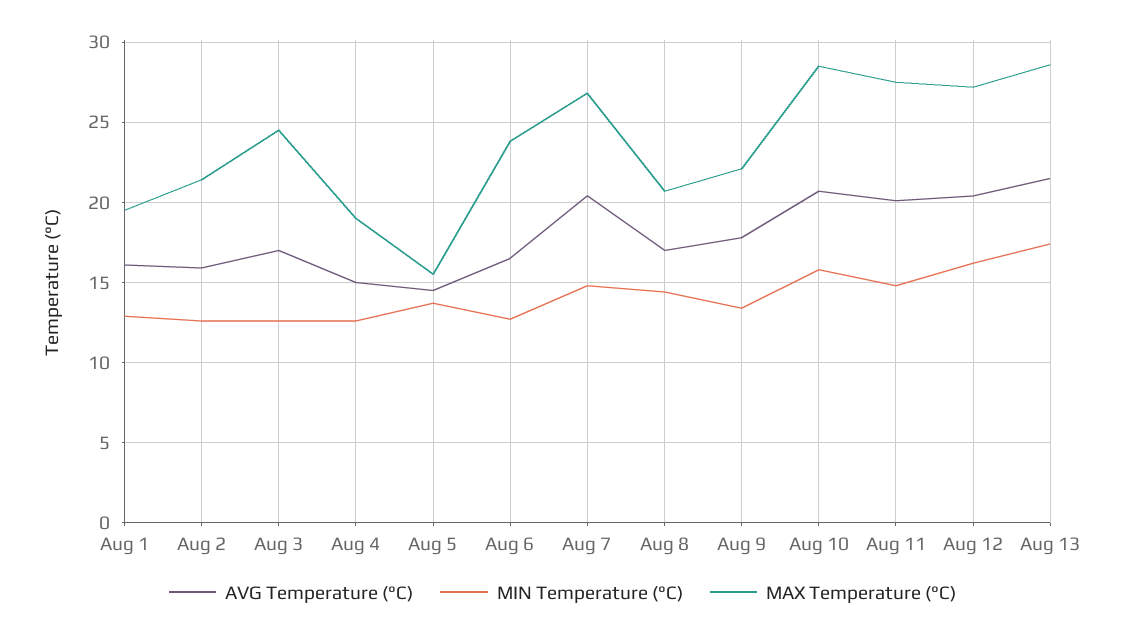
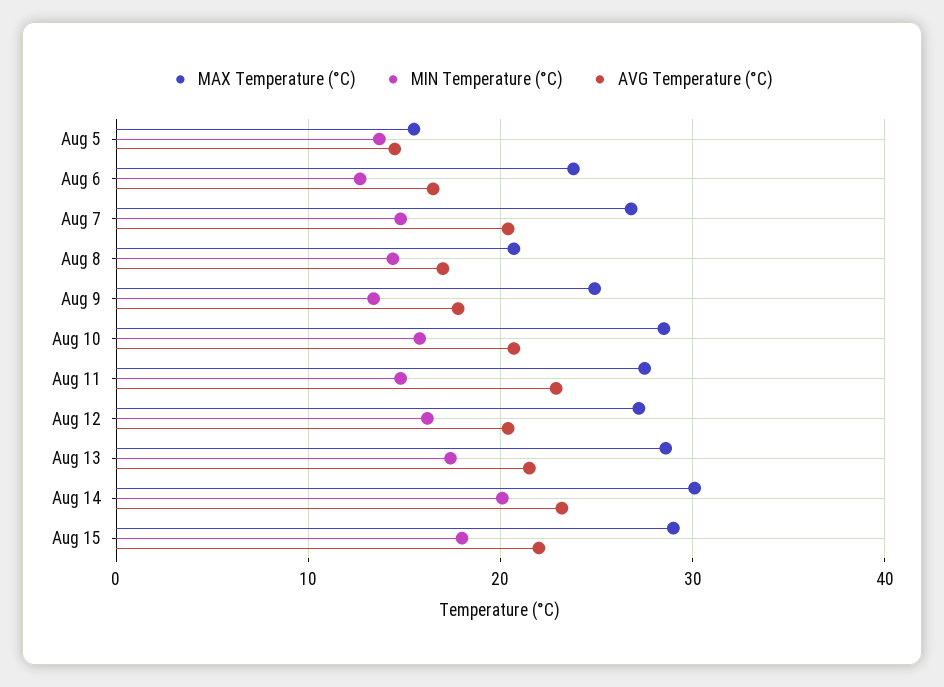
AVG Temperature (°C), Aug 1: 16 -> none
MIN Temperature (°C), Aug 1: 13 -> none
MAX Temperature (°C), Aug 1: 19.5 -> none
AVG Temperature (°C), Aug 2: 16 -> none
MIN Temperature (°C), Aug 2: 12.5 -> none
MAX Temperature (°C), Aug 2: 21.5 -> none
AVG Temperature (°C), Aug 3: 17 -> none
MIN Temperature (°C), Aug 3: 12.5 -> none
MAX Temperature (°C), Aug 3: 24.5 -> none
AVG Temperature (°C), Aug 4: 15 -> none
MIN Temperature (°C), Aug 4: 12.5 -> none
MAX Temperature (°C), Aug 4: 19 -> none
MAX Temperature (°C), Aug 9: 22 -> 25
AVG Temperature (°C), Aug 11: 20 -> 23
MAX Temperature (°C), Aug 14: none -> 30
MIN Temperature (°C), Aug 14: none -> 20
AVG Temperature (°C), Aug 14: none -> 23
MAX Temperature (°C), Aug 15: none -> 29
MIN Temperature (°C), Aug 15: none -> 18
AVG Temperature (°C), Aug 15: none -> 22

